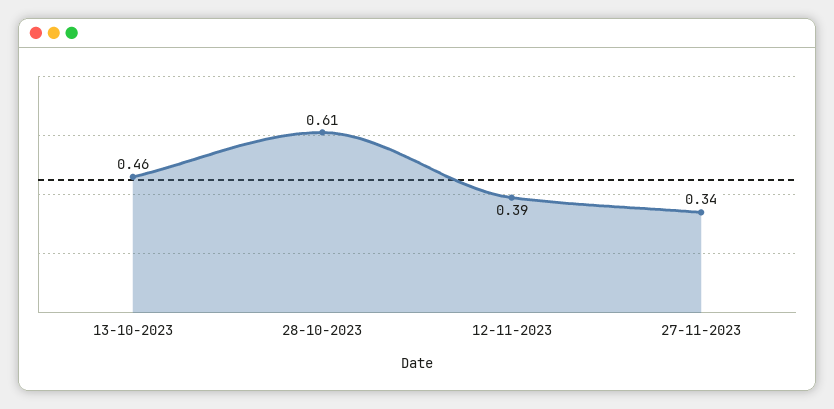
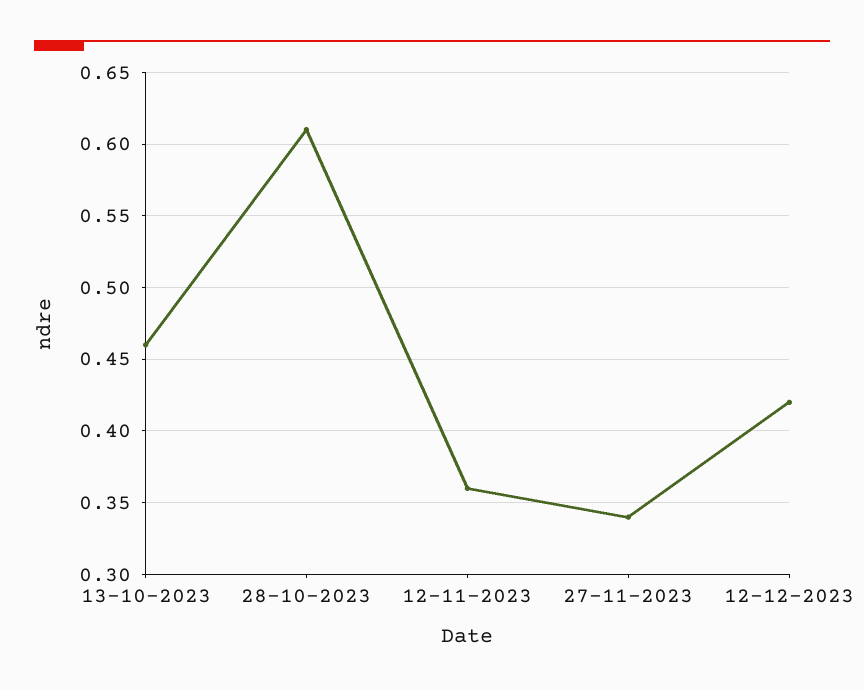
12-11-2023: 0.39 -> 0.36
12-12-2023: none -> 0.42

